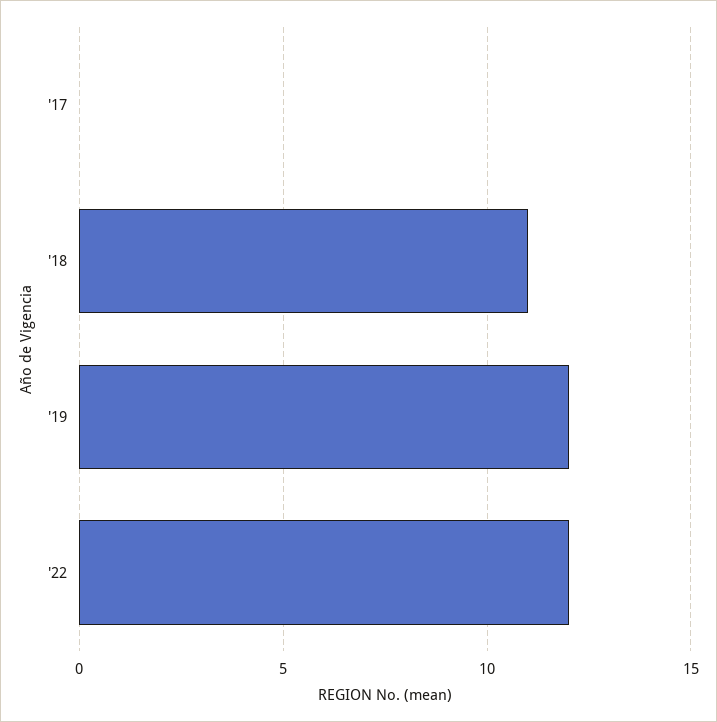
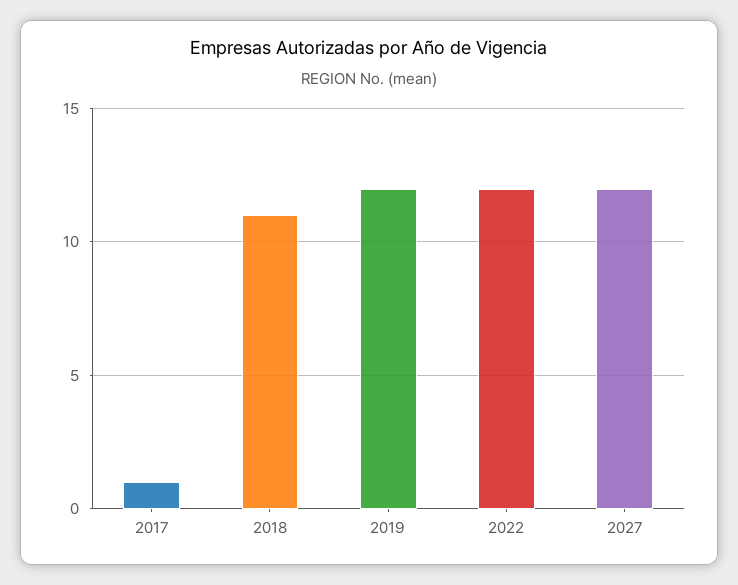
'17: 0 -> 1
2027: none -> 12

